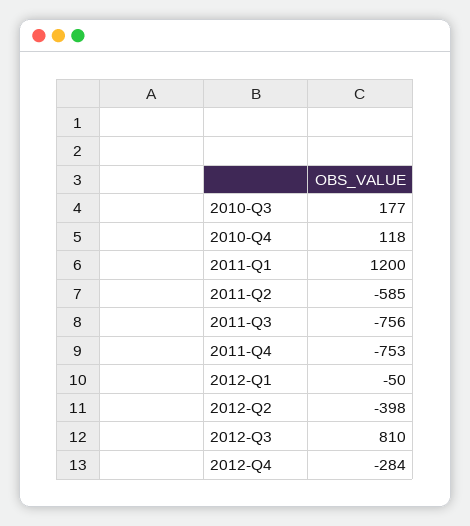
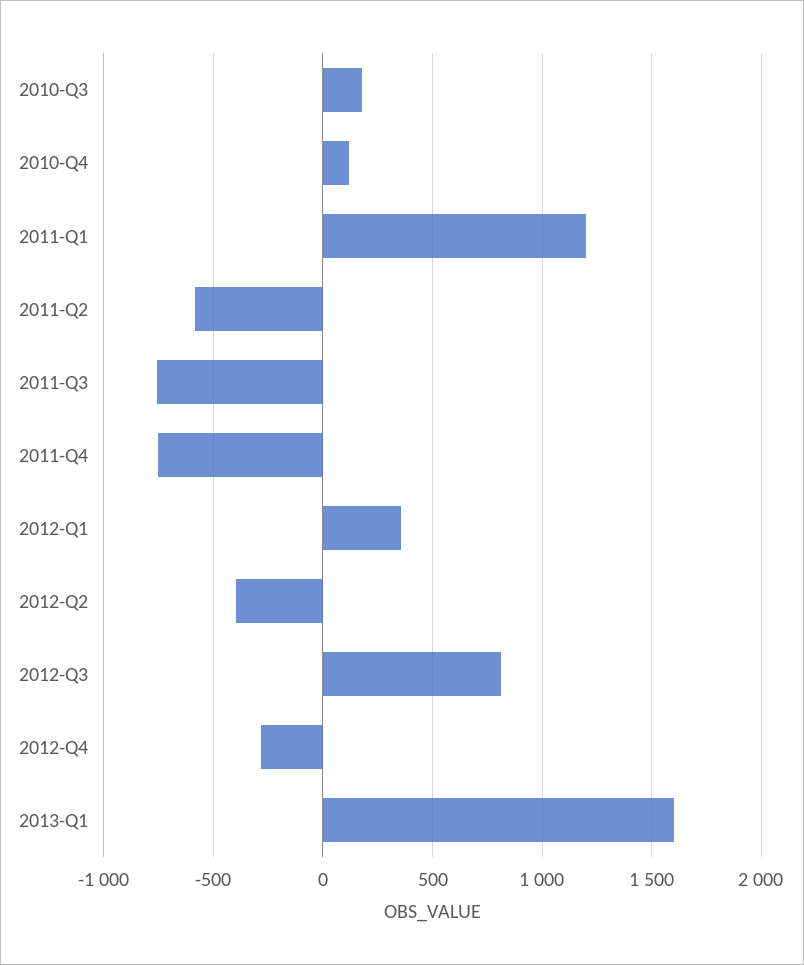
2012-Q1: -50 -> 350
2013-Q1: none -> 1600

